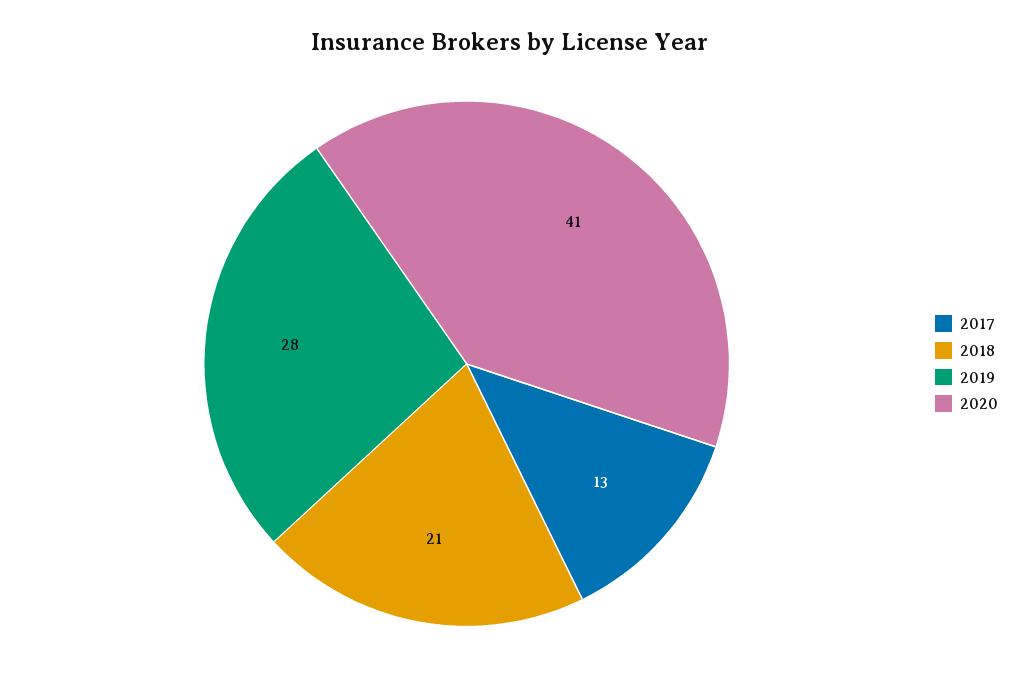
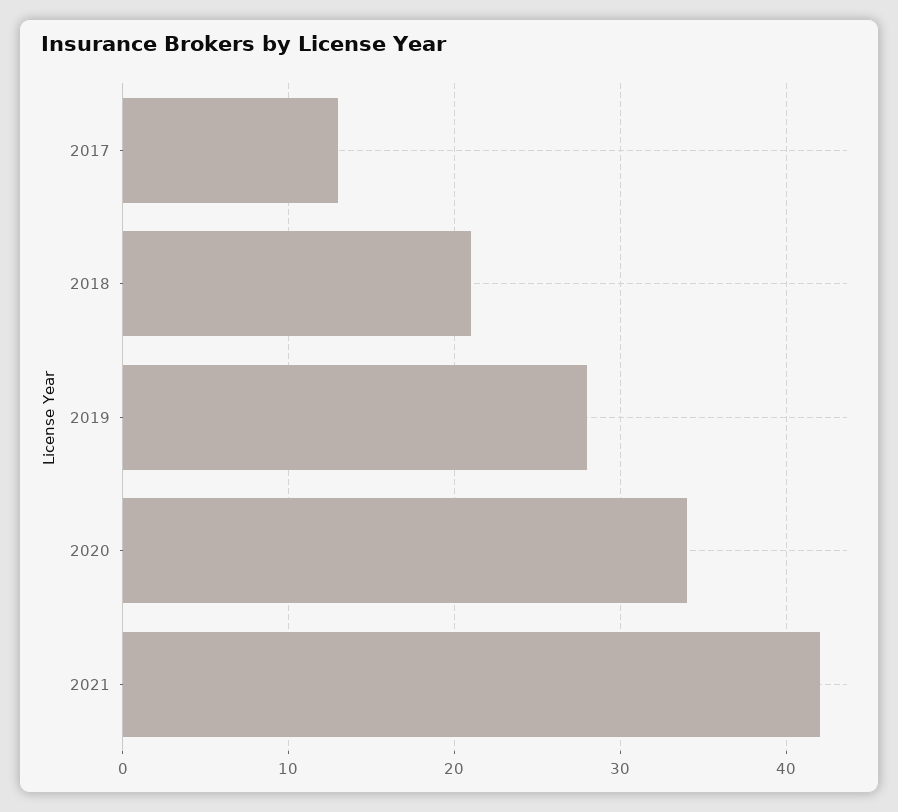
2020: 41 -> 34
2021: none -> 42

